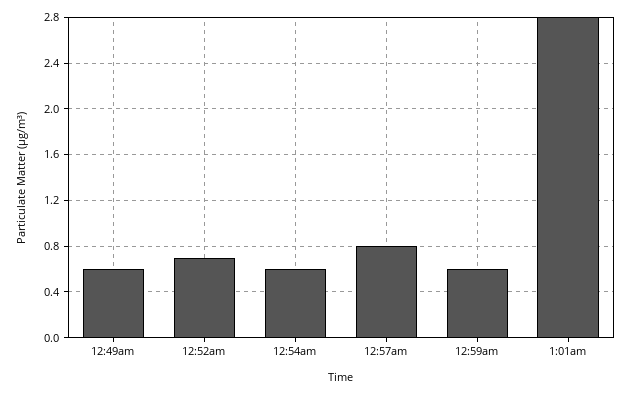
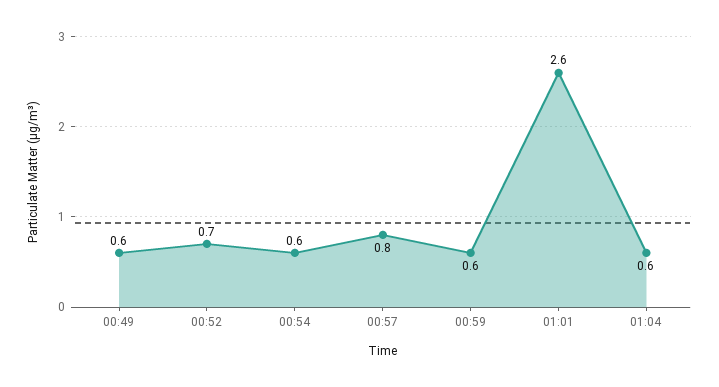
1:01am: 2.8 -> 2.6
01:04: none -> 0.6

